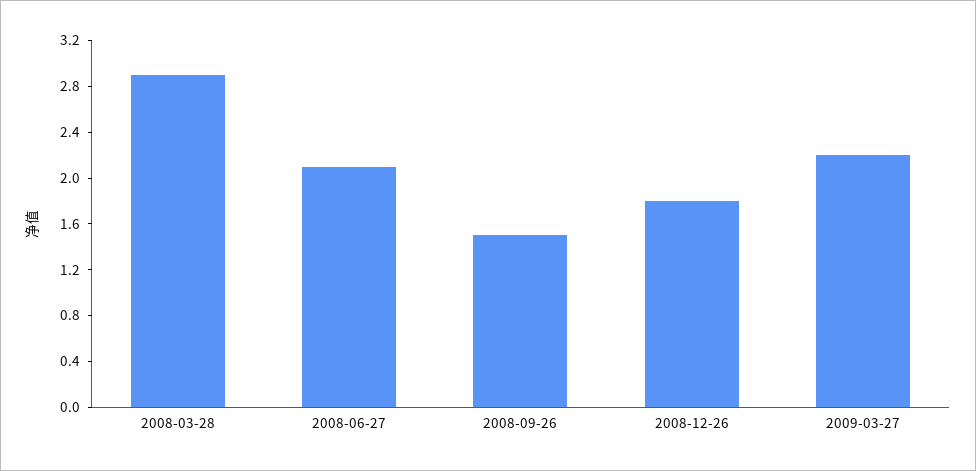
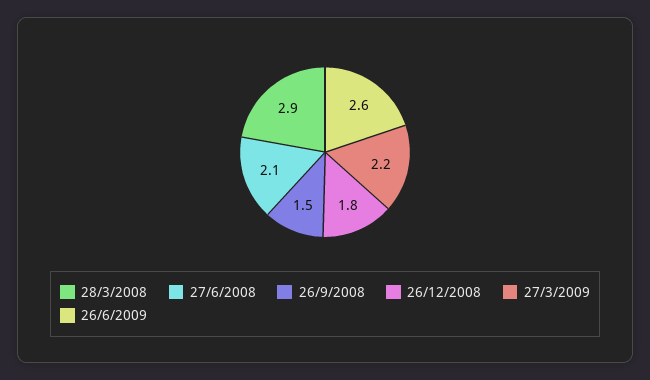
26/6/2009: none -> 2.6

